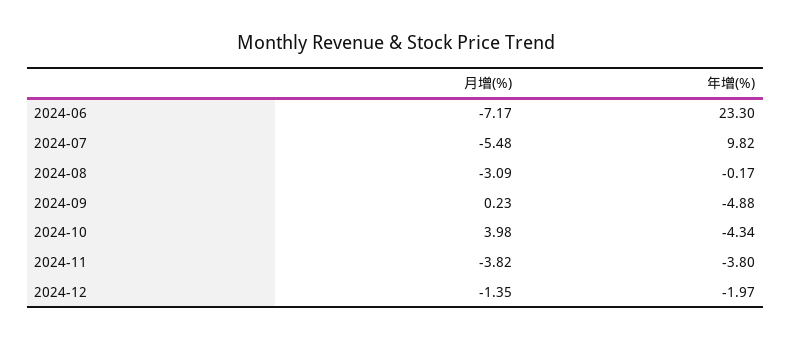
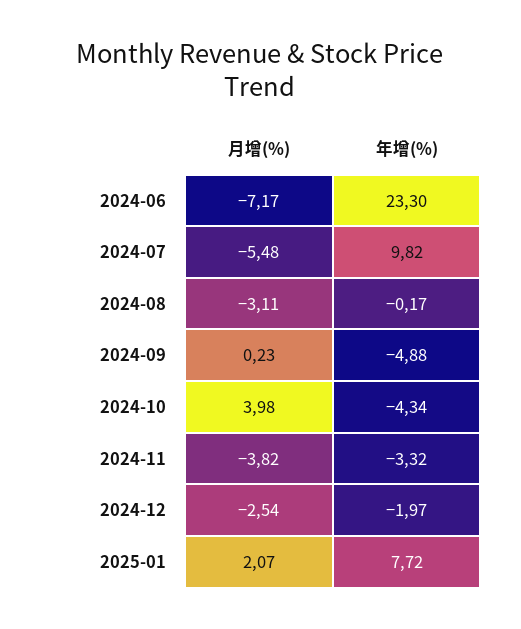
月增(%), 2024-08: -3.09 -> -3.11
年增(%), 2024-11: -3.8 -> -3.32
月增(%), 2024-12: -1.35 -> -2.54
月增(%), 2025-01: none -> 2.07
年增(%), 2025-01: none -> 7.72

